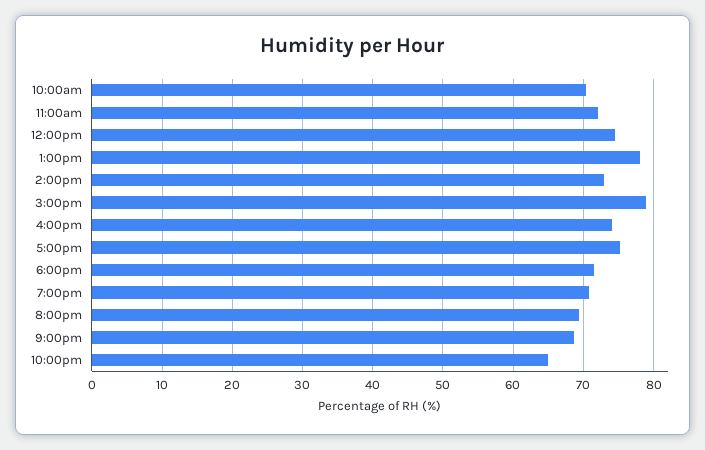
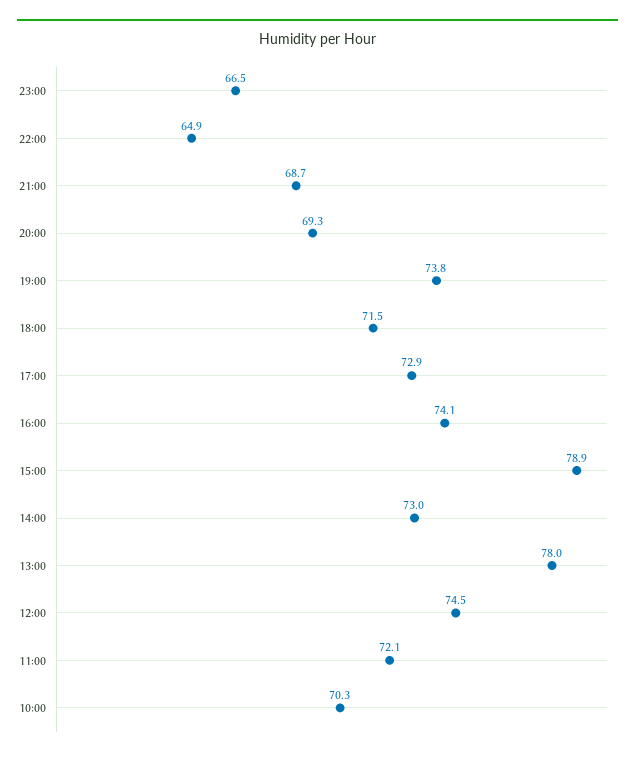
5:00pm: 75 -> 72.9
7:00pm: 71 -> 73.8
23:00: none -> 66.5

